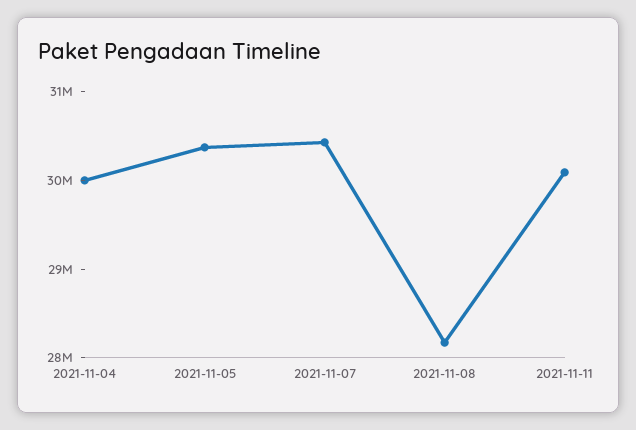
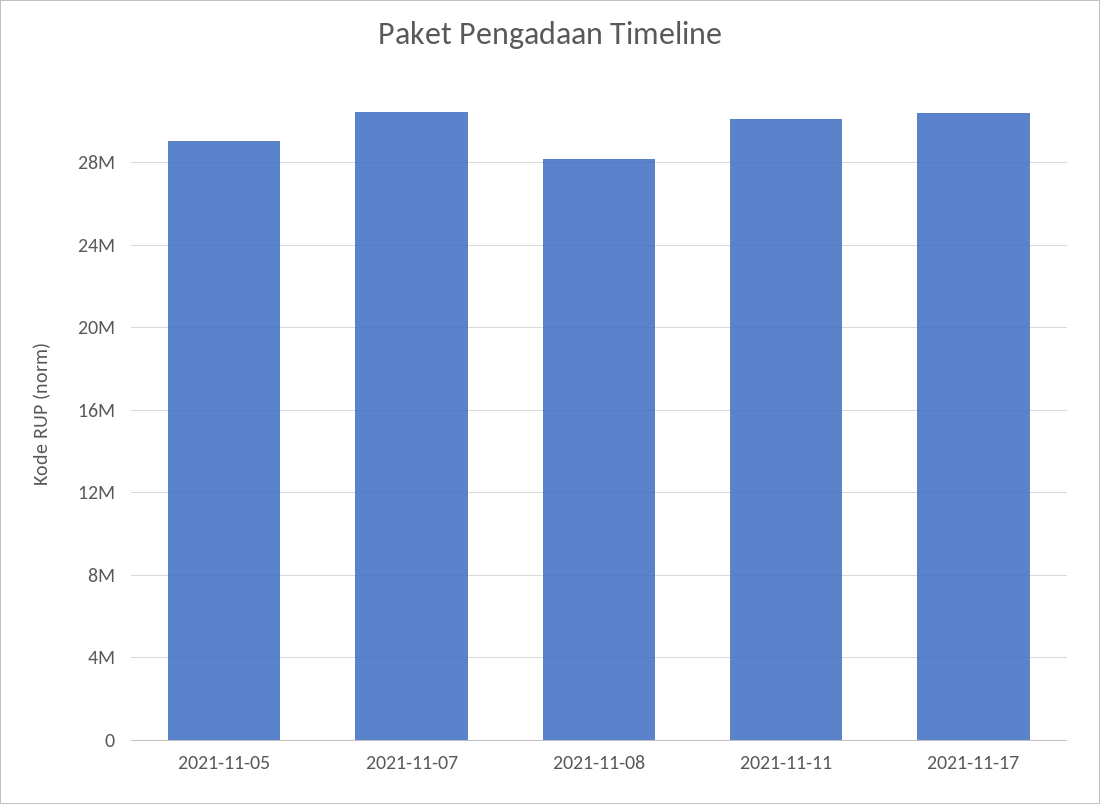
2021-11-04: 30000000 -> none
2021-11-05: 30400000 -> 29000000
2021-11-17: none -> 30500000

